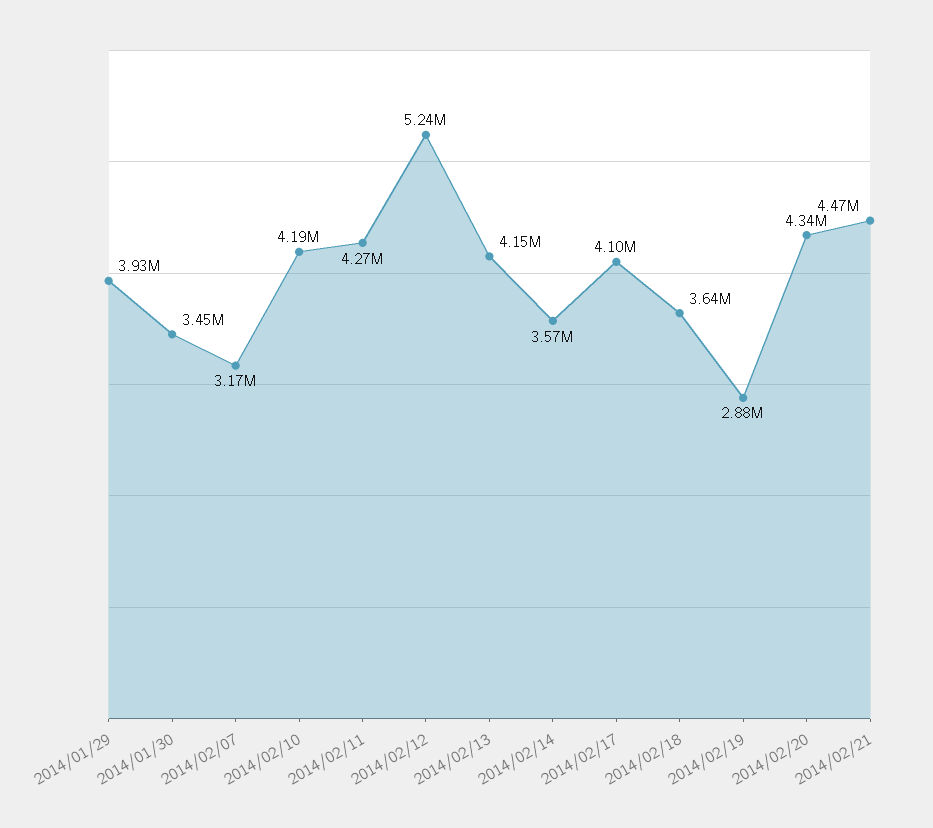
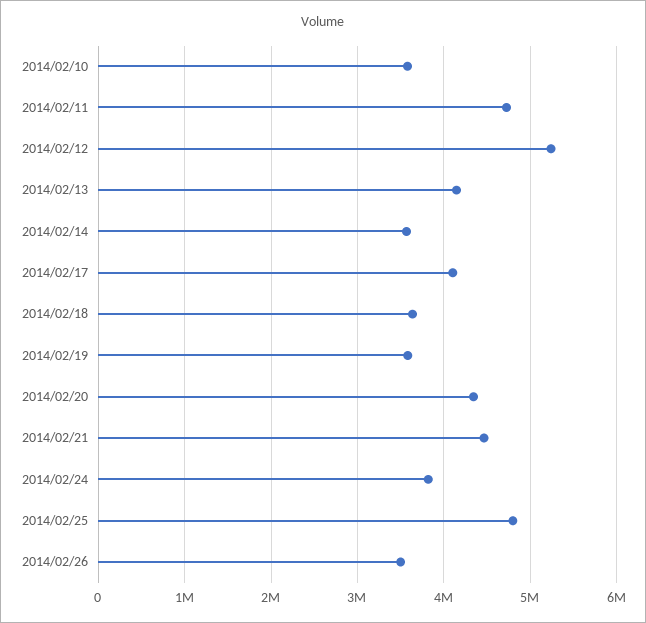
2014/01/29: 3930000 -> none
2014/01/30: 3450000 -> none
2014/02/07: 3170000 -> none
2014/02/10: 4190000 -> 3600000
2014/02/11: 4270000 -> 4700000
2014/02/19: 2880000 -> 3600000
2014/02/24: none -> 3800000
2014/02/25: none -> 4800000
2014/02/26: none -> 3500000

